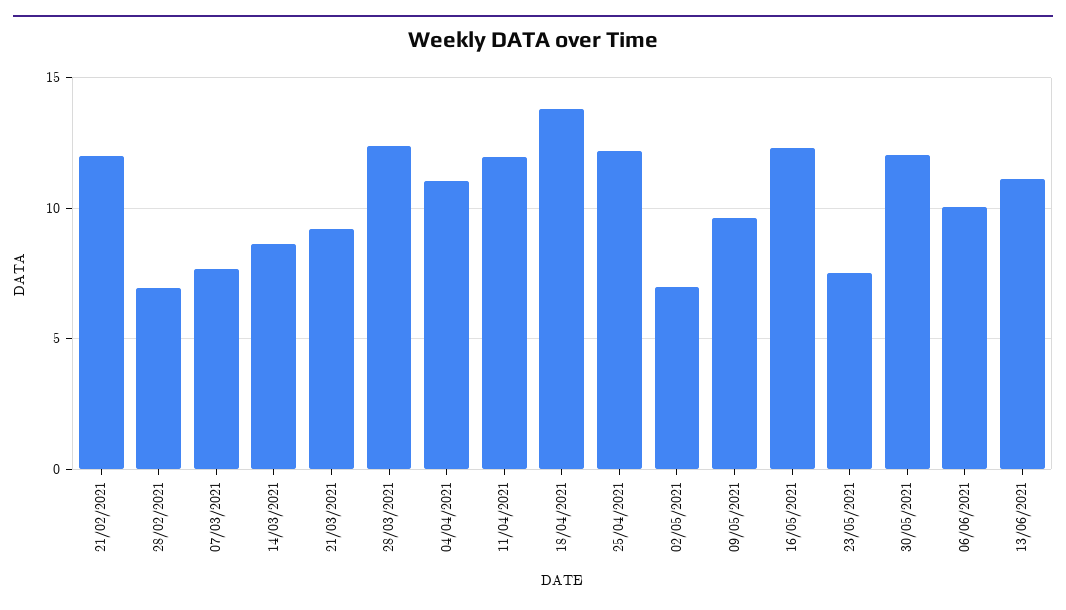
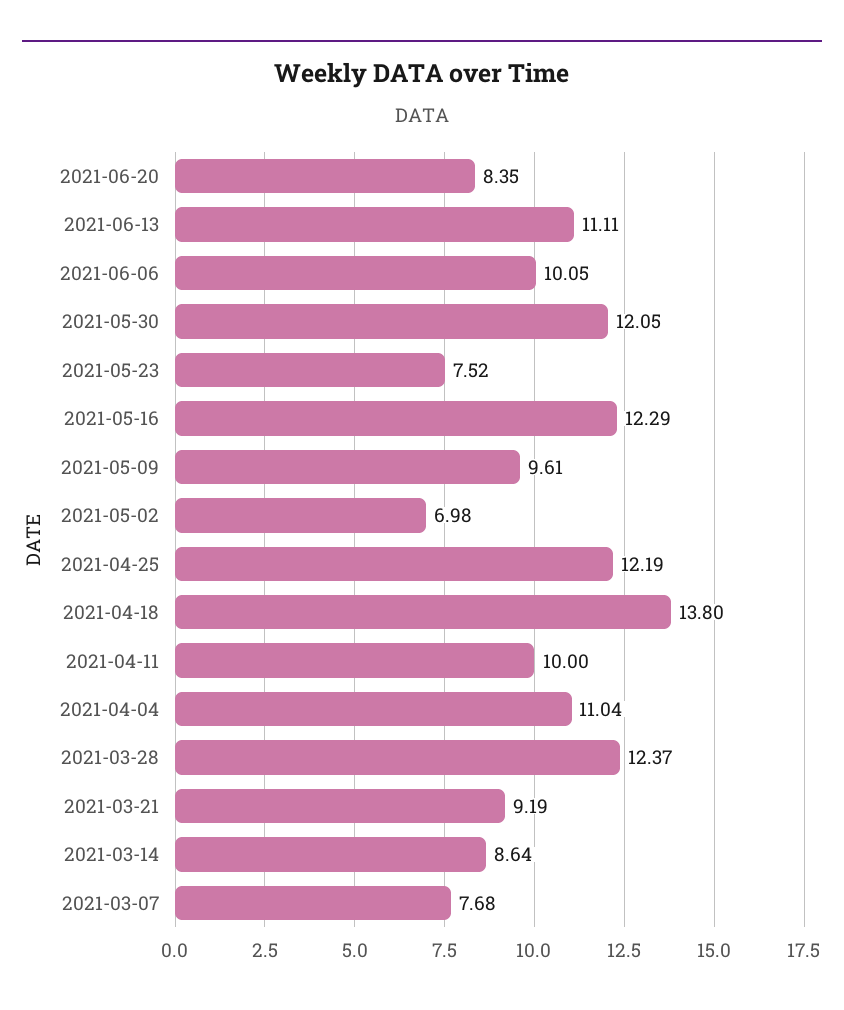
21/02/2021: 12 -> none
28/02/2021: 7 -> none
11/04/2021: 12 -> 10
2021-06-20: none -> 8.35

